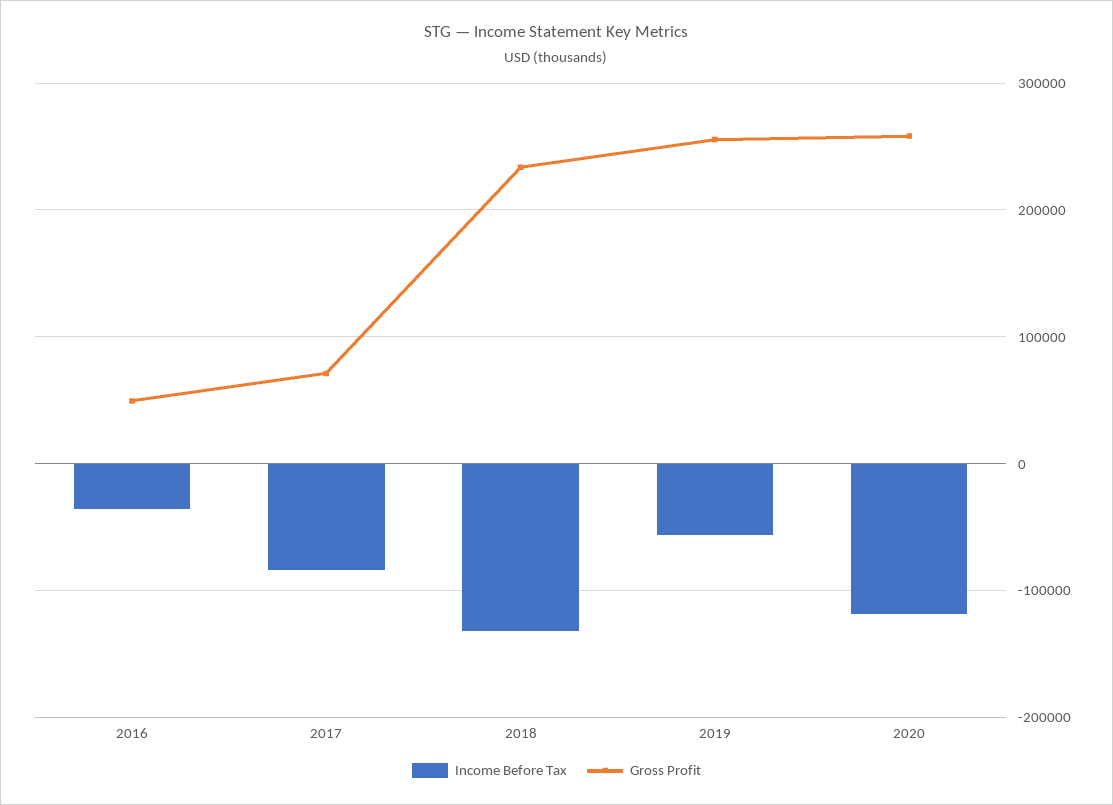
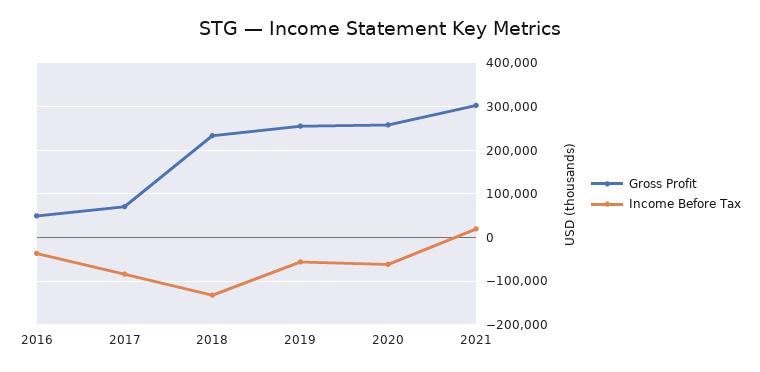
Income Before Tax, 2020: -120000 -> -60000
Gross Profit, 2021: none -> 300000
Income Before Tax, 2021: none -> 20000

